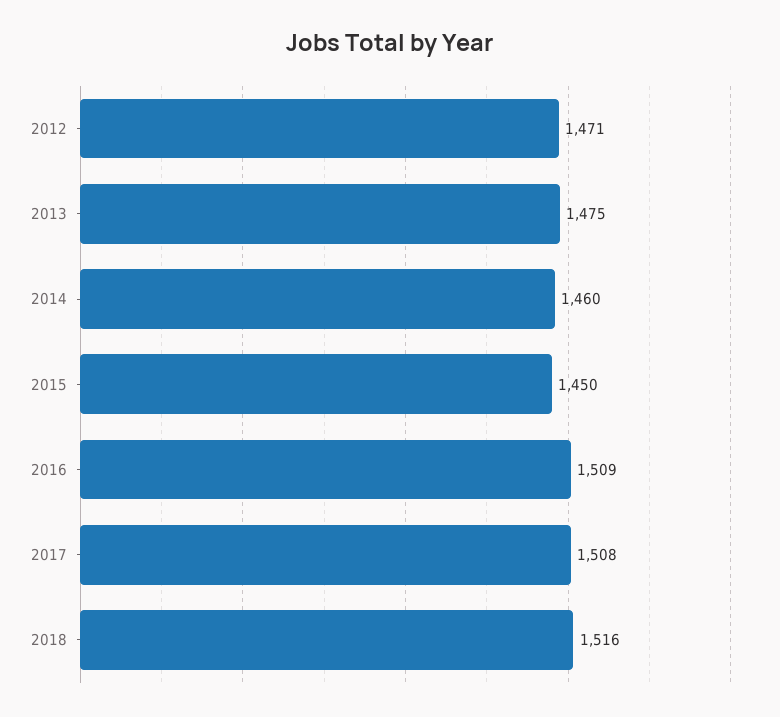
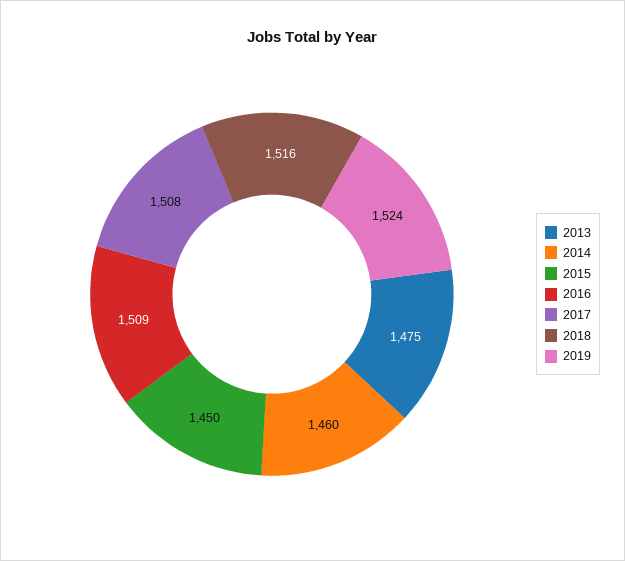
2012: 1471 -> none
2019: none -> 1524

